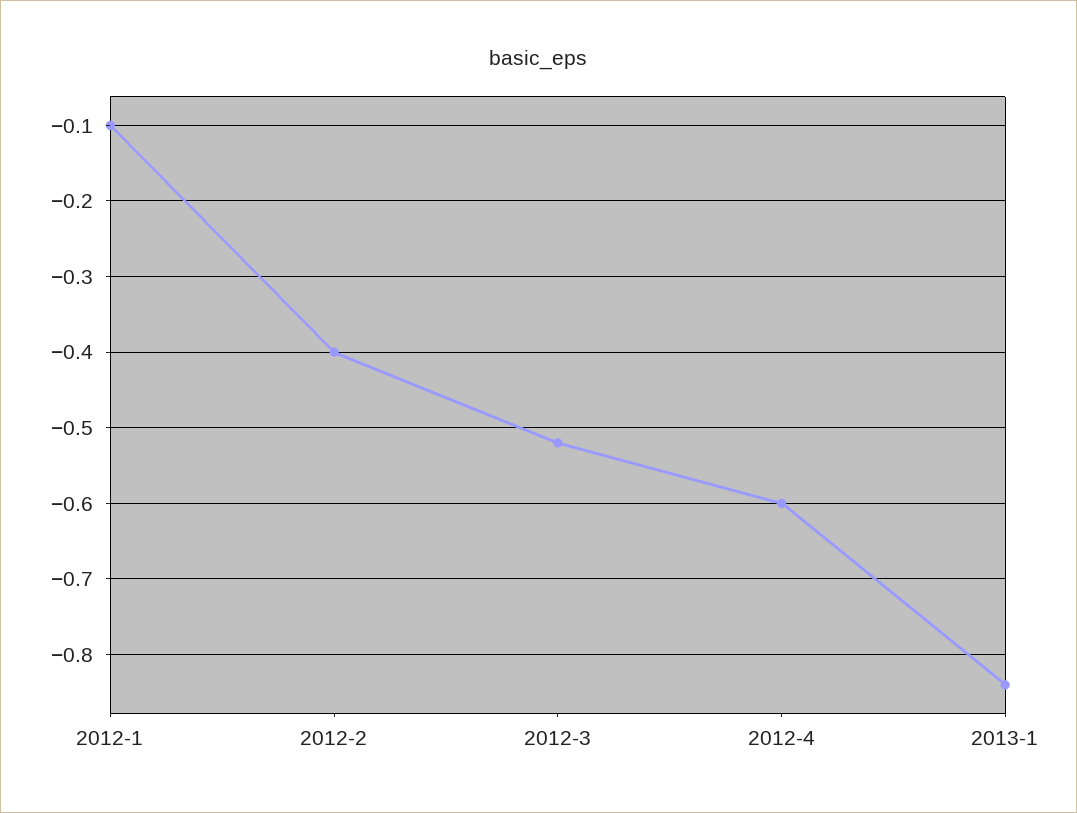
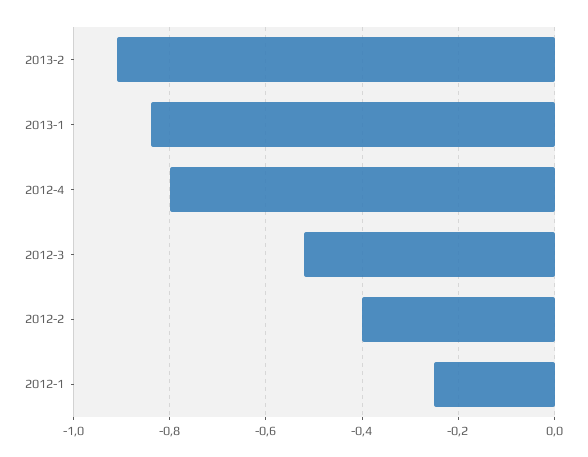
2012-1: -0.1 -> -0.25
2012-4: -0.6 -> -0.8
2013-2: none -> -0.9

